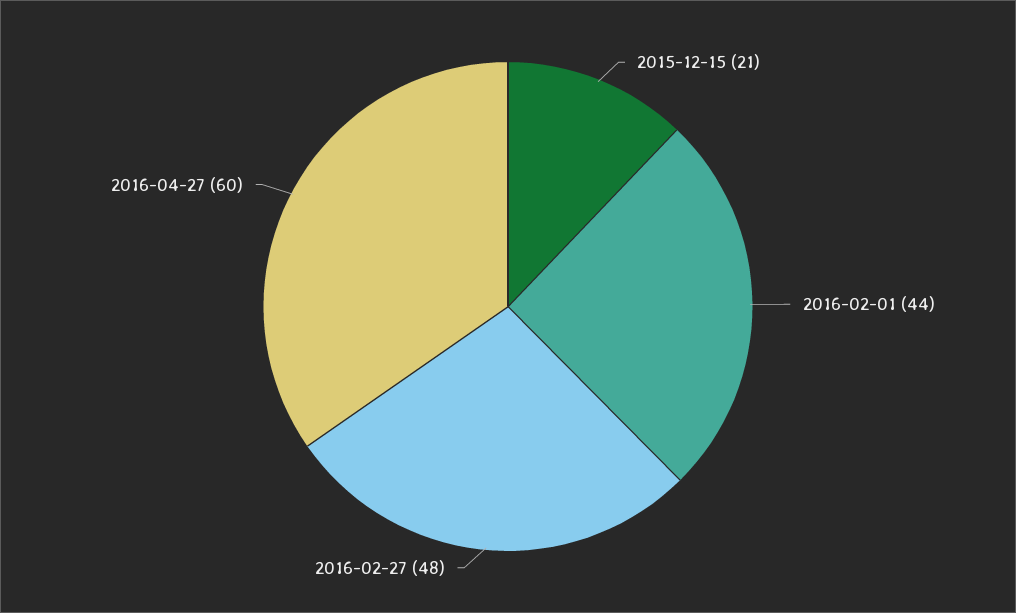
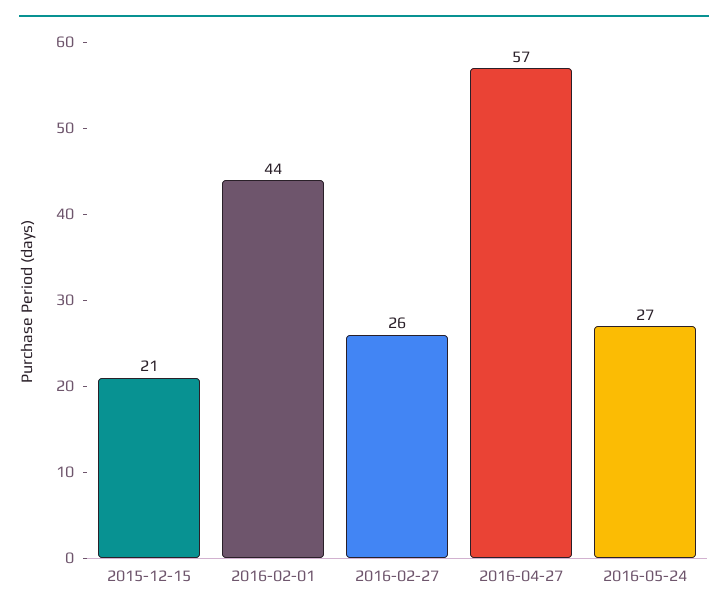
2016-02-27: 48 -> 26
2016-04-27: 60 -> 57
2016-05-24: none -> 27

